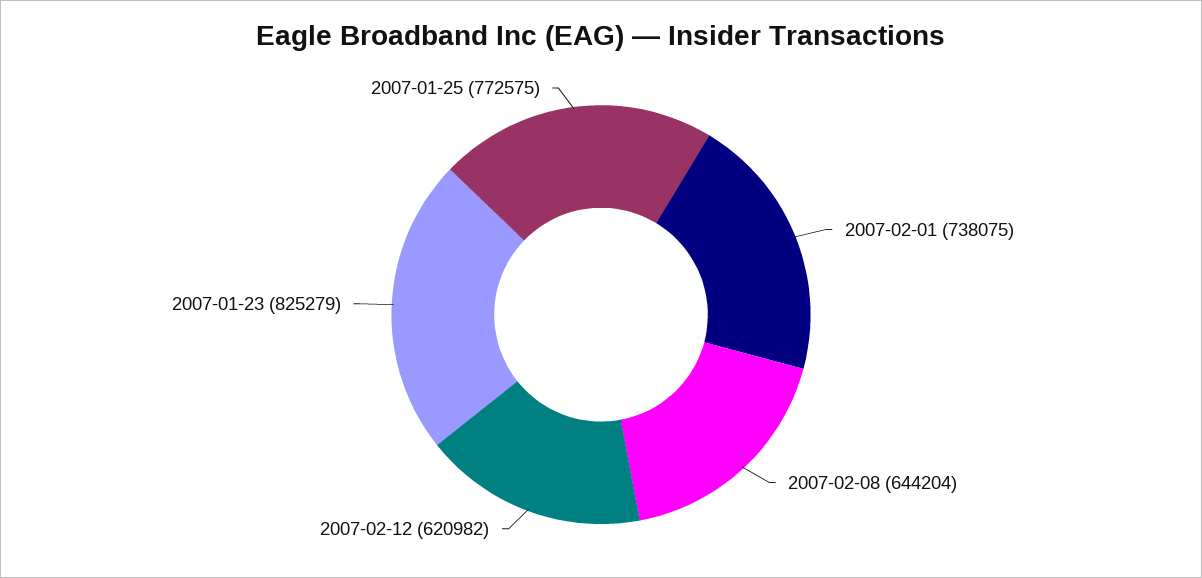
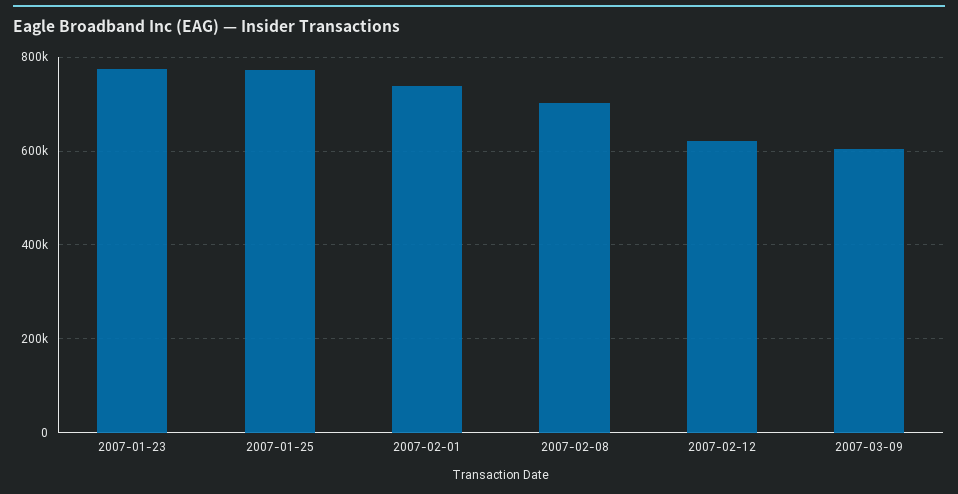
2007-02-08: 644204 -> 700000
2007-01-23: 825279 -> 780000
2007-03-09: none -> 600000

